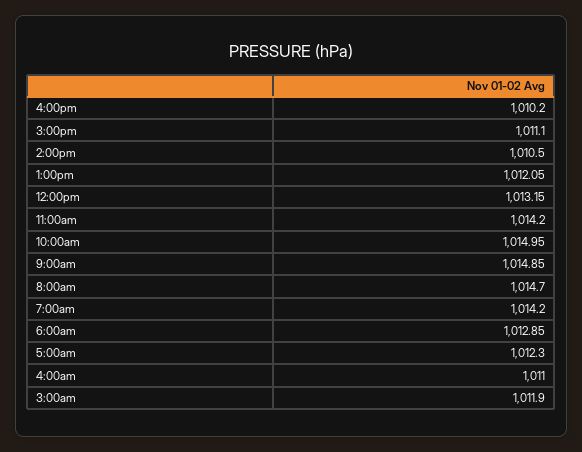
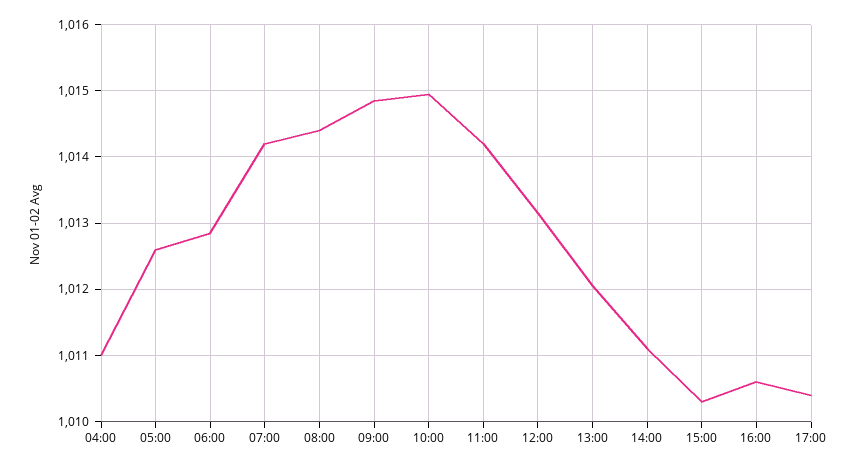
4:00pm: 1010.2 -> 1010.6
3:00pm: 1011.1 -> 1010.3
2:00pm: 1010.5 -> 1011.1
8:00am: 1014.7 -> 1014.4
5:00am: 1012.3 -> 1012.6
3:00am: 1011.9 -> none
17:00: none -> 1010.4

